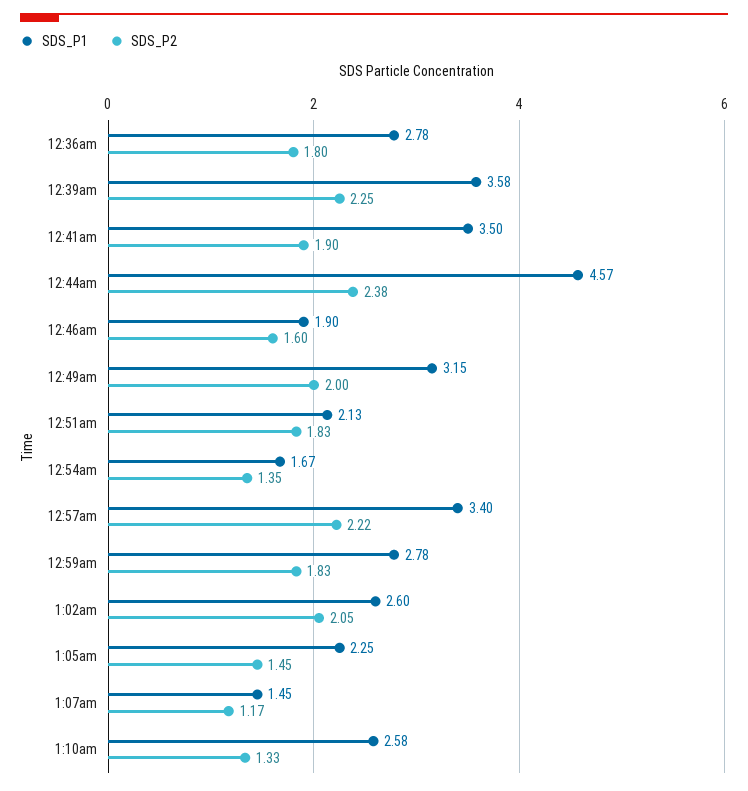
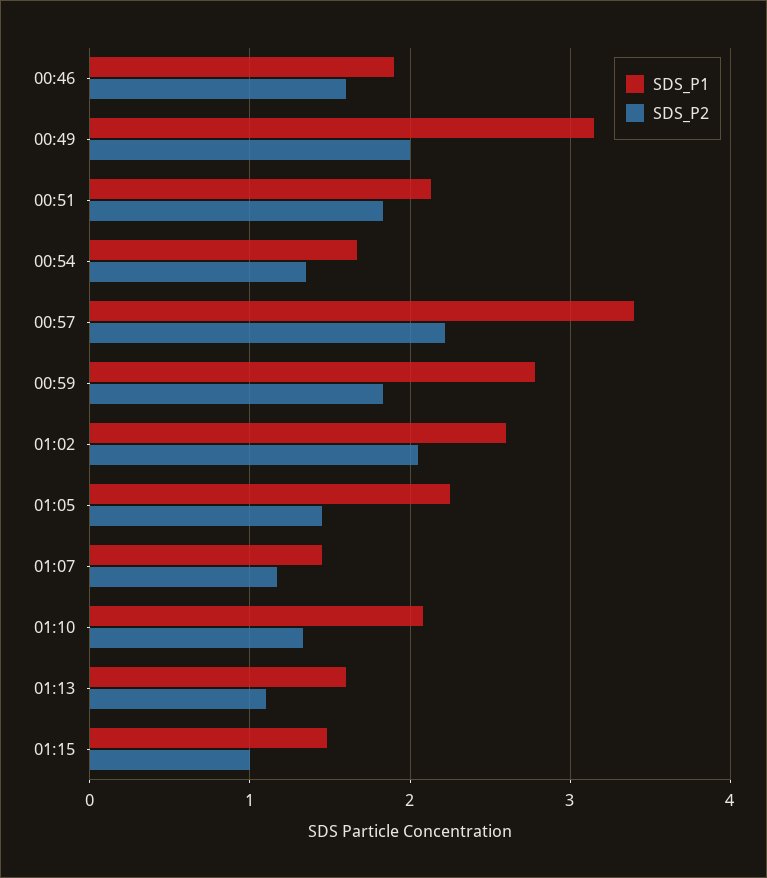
SDS_P1, 12:36am: 2.78 -> none
SDS_P2, 12:36am: 1.8 -> none
SDS_P1, 12:39am: 3.58 -> none
SDS_P2, 12:39am: 2.25 -> none
SDS_P1, 12:41am: 3.5 -> none
SDS_P2, 12:41am: 1.9 -> none
SDS_P1, 12:44am: 4.57 -> none
SDS_P2, 12:44am: 2.38 -> none
SDS_P1, 1:10am: 2.58 -> 2.1
SDS_P1, 01:13: none -> 1.6
SDS_P2, 01:13: none -> 1.1
SDS_P1, 01:15: none -> 1.5
SDS_P2, 01:15: none -> 1

